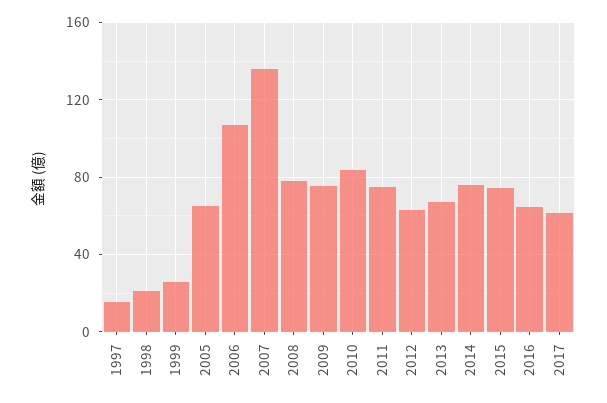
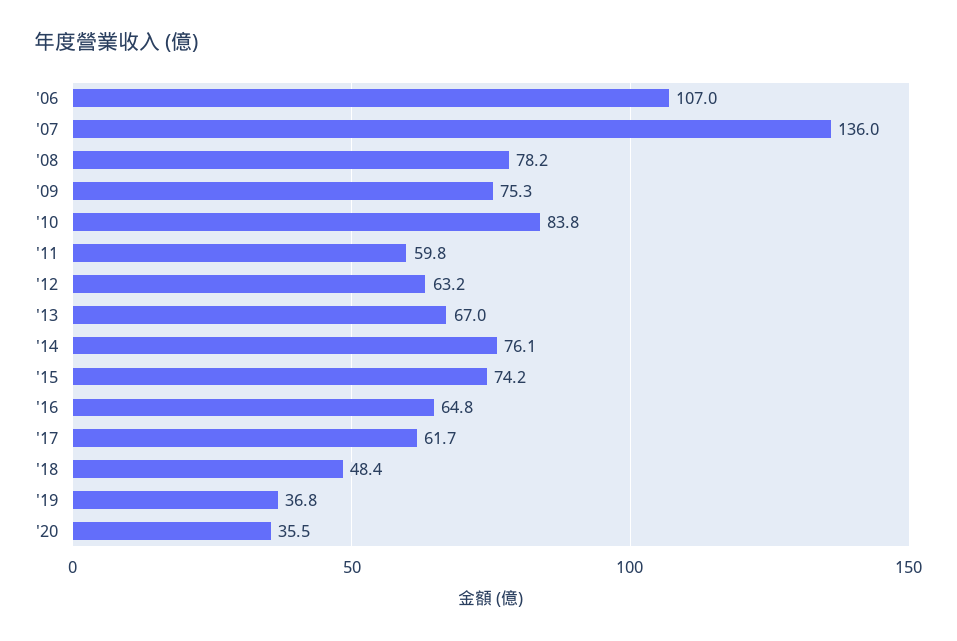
1997: 15 -> none
1998: 20 -> none
1999: 25 -> none
2005: 65 -> none
2011: 75 -> 59.8
'18: none -> 48.4
'19: none -> 36.8
'20: none -> 35.5

